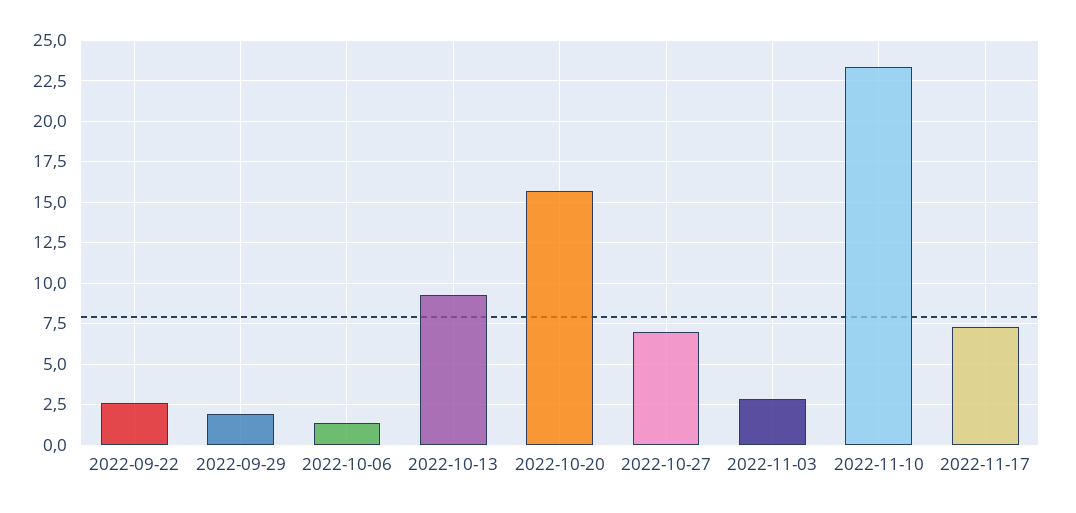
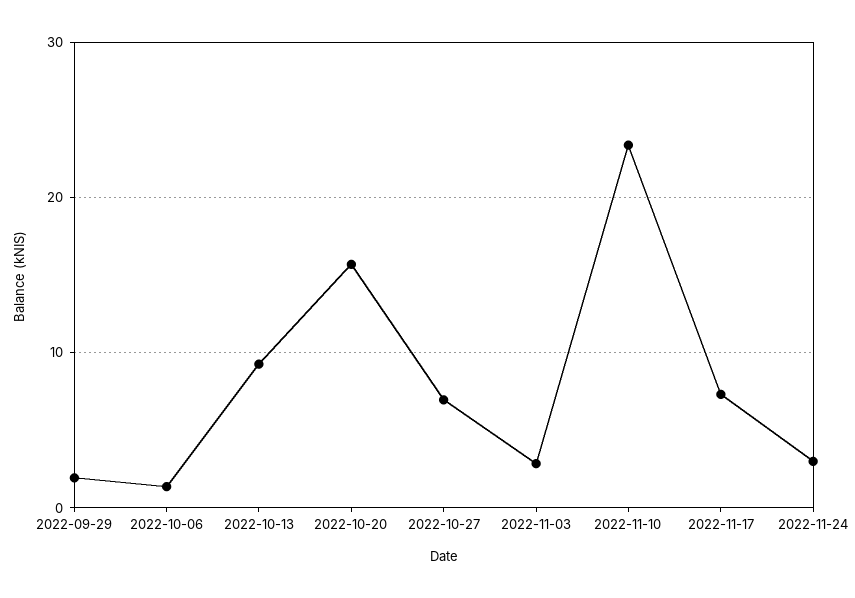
2022-09-22: 2.5 -> none
2022-11-24: none -> 3

